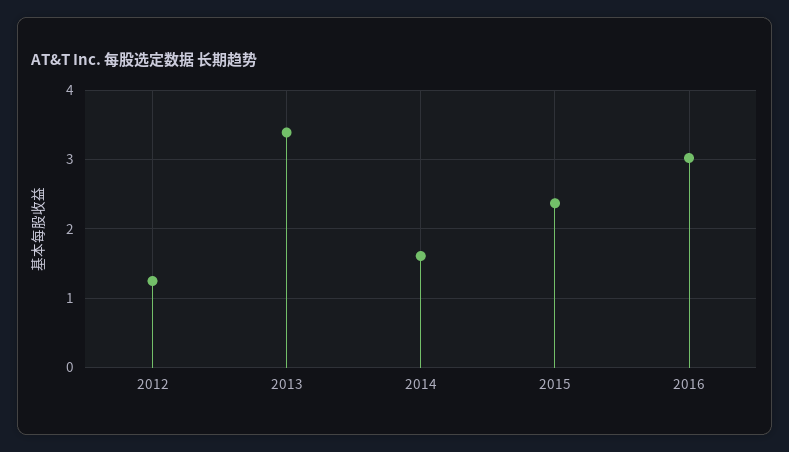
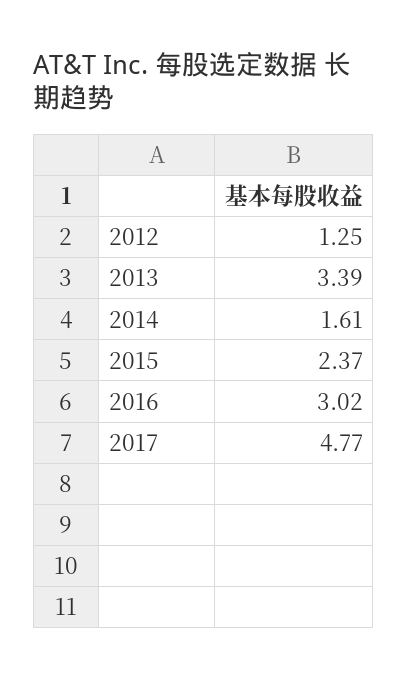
2017: none -> 4.77

